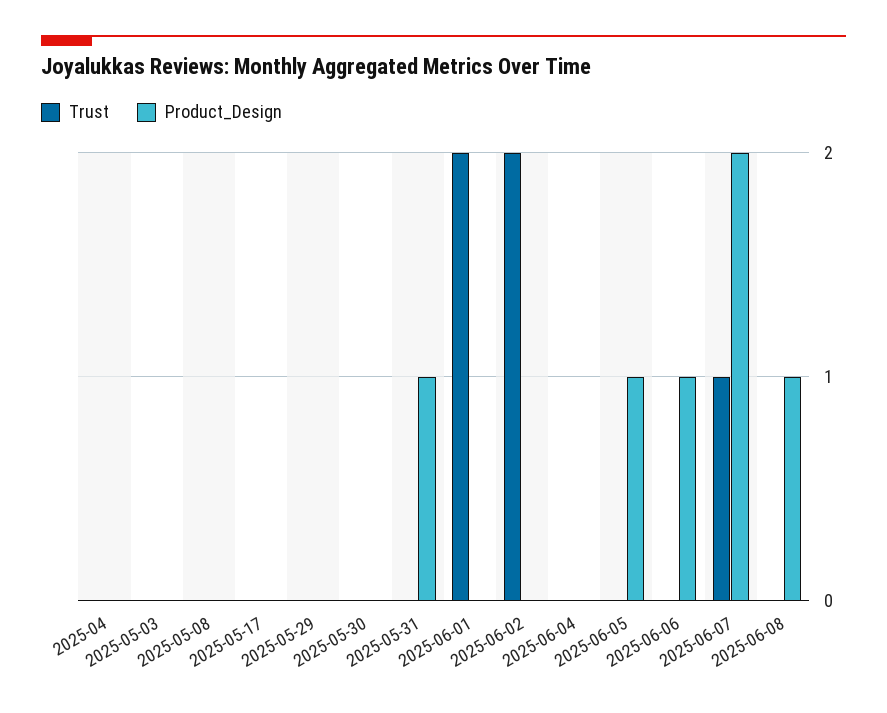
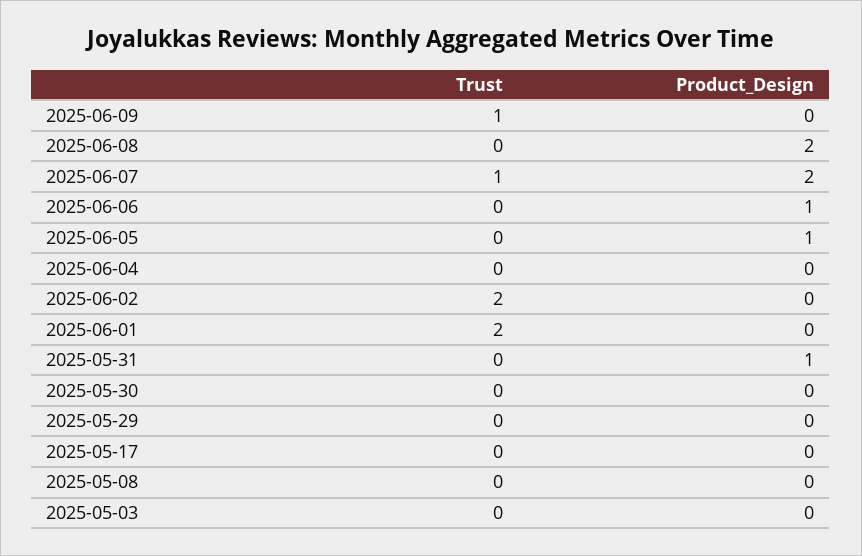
Trust, 2025-04: 0 -> none
Product_Design, 2025-04: 0 -> none
Product_Design, 2025-06-08: 1 -> 2
Trust, 2025-06-09: none -> 1
Product_Design, 2025-06-09: none -> 0

